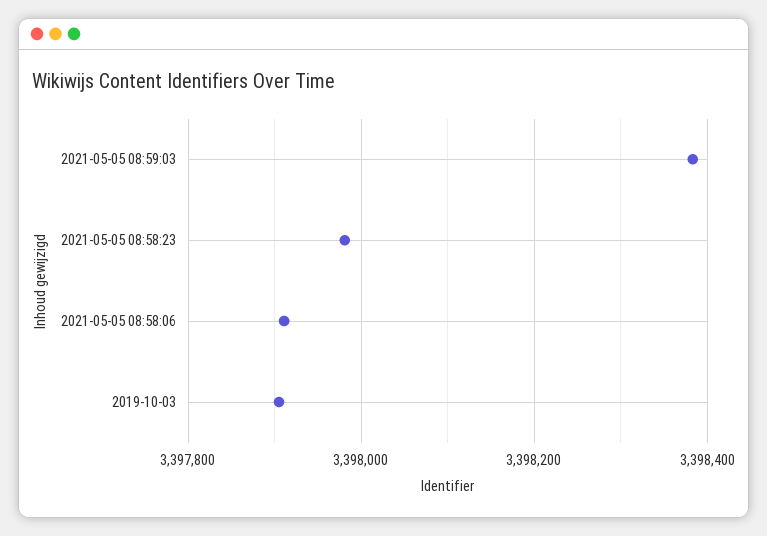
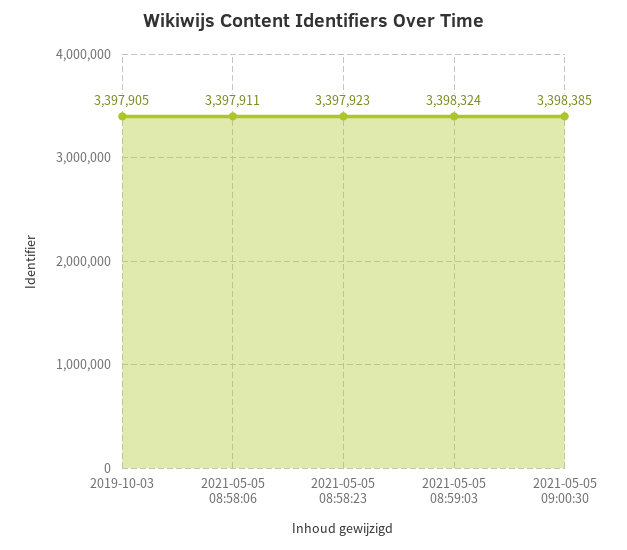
2021-05-05 08:59:03: 3398380 -> 3398324
2021-05-05 08:58:23: 3397980 -> 3397923
2021-05-05 09:00:30: none -> 3398385

